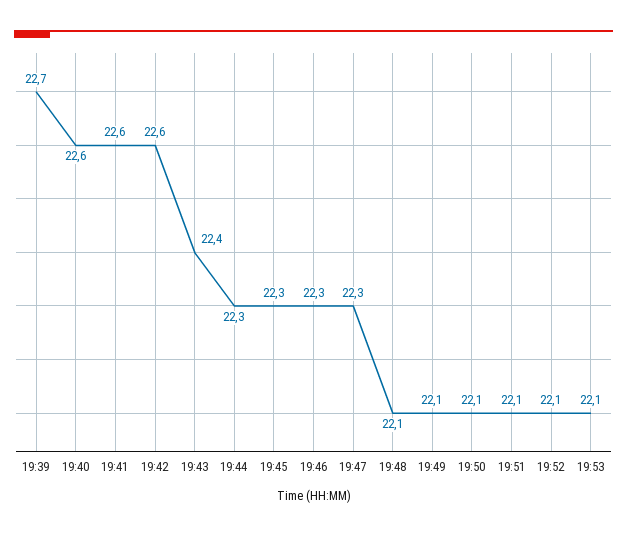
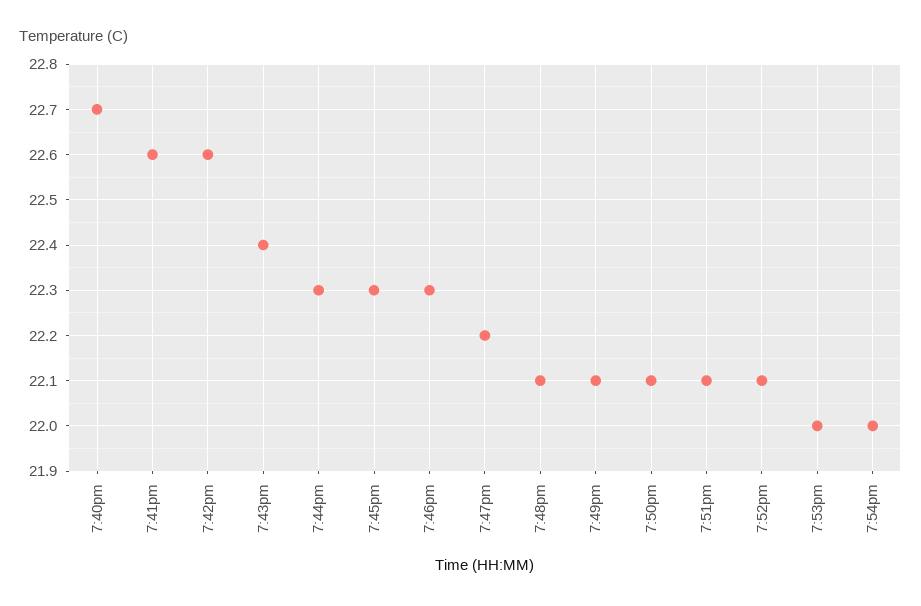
19:39: 22.7 -> none
19:40: 22.6 -> 22.7
19:47: 22.3 -> 22.2
19:53: 22.1 -> 22
7:54pm: none -> 22

